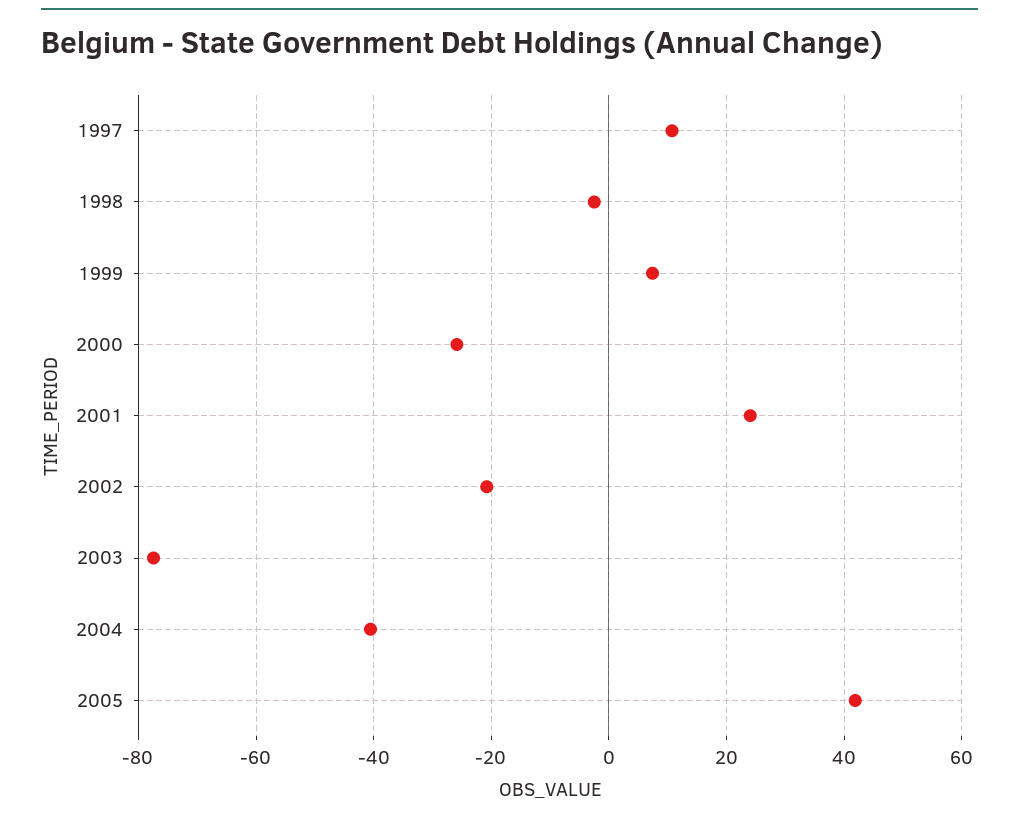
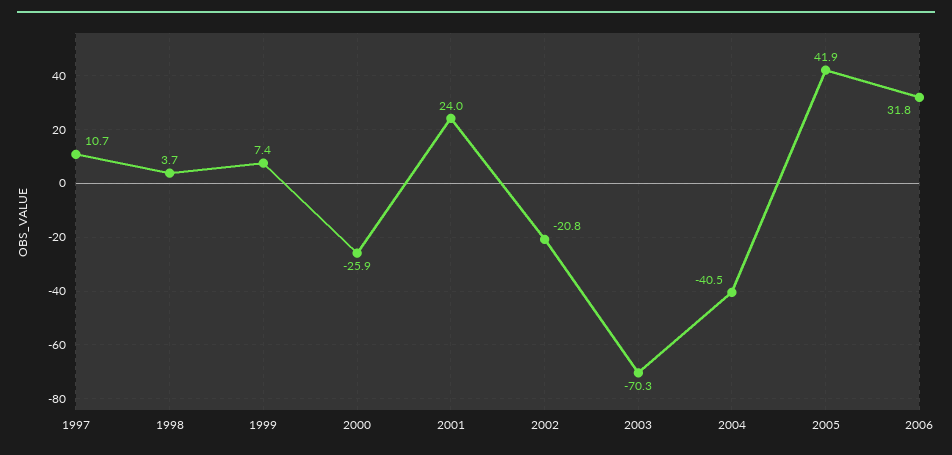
1998: -2 -> 3.7
2003: -78 -> -70.3
2006: none -> 31.8

